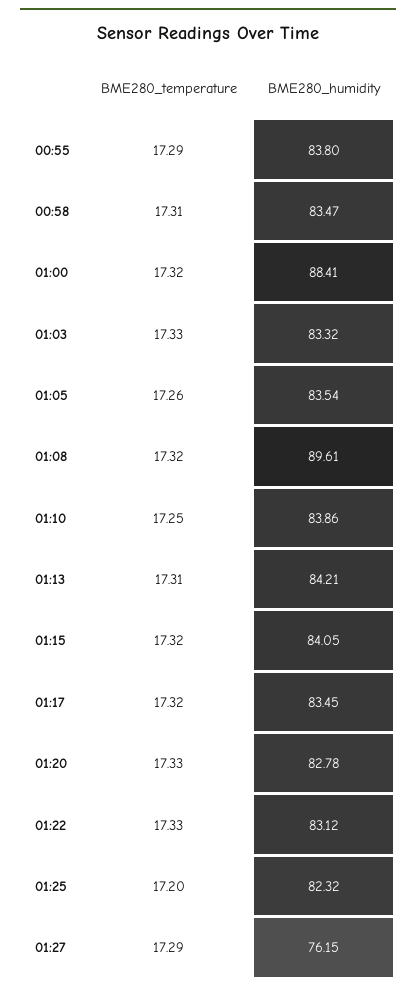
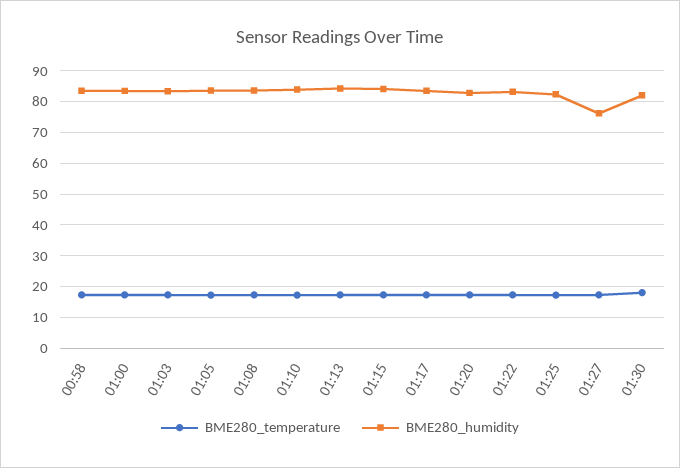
BME280_temperature, 00:55: 17.29 -> none
BME280_humidity, 00:55: 83.8 -> none
BME280_humidity, 01:00: 88.41 -> 84
BME280_humidity, 01:08: 89.61 -> 84
BME280_temperature, 01:30: none -> 18
BME280_humidity, 01:30: none -> 82

